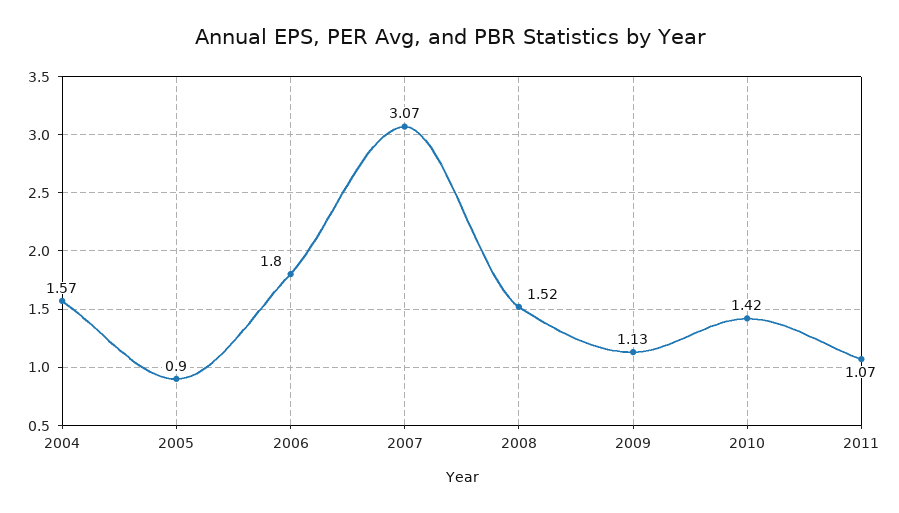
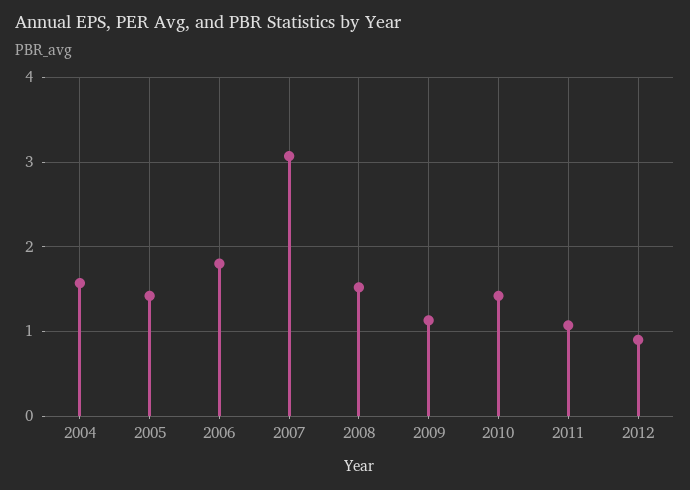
2005: 0.9 -> 1.4
2012: none -> 0.9

